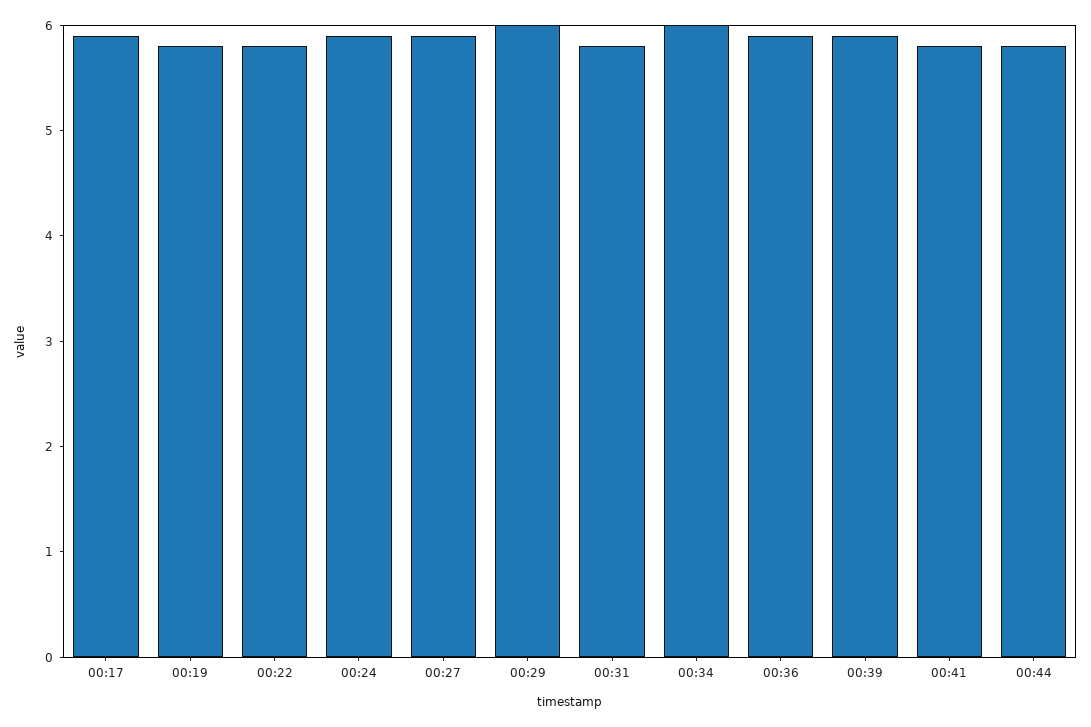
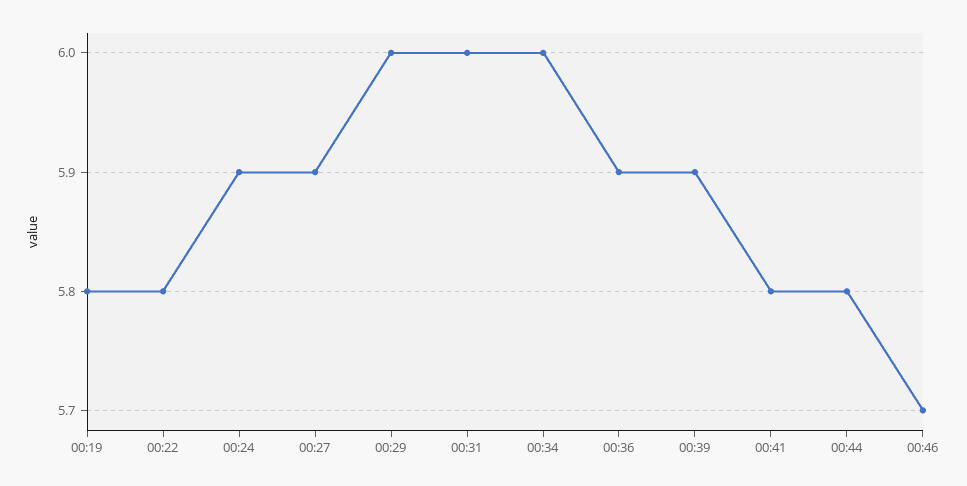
00:17: 5.9 -> none
00:31: 5.8 -> 6
00:46: none -> 5.7

